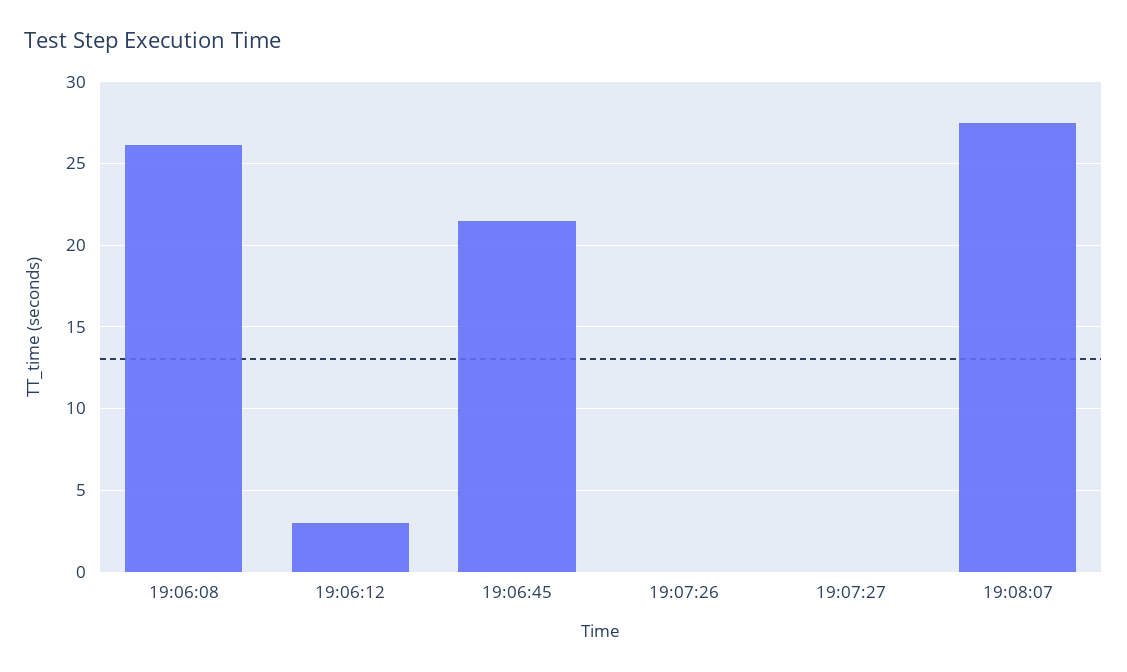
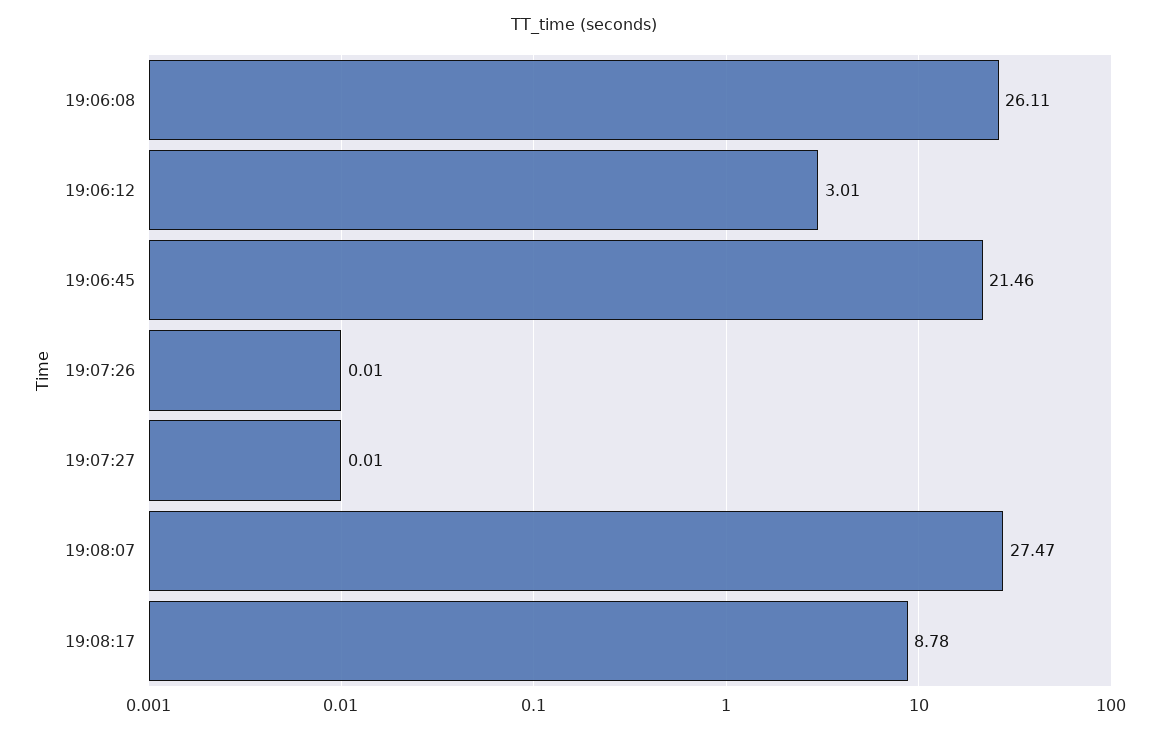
19:08:17: none -> 8.78

